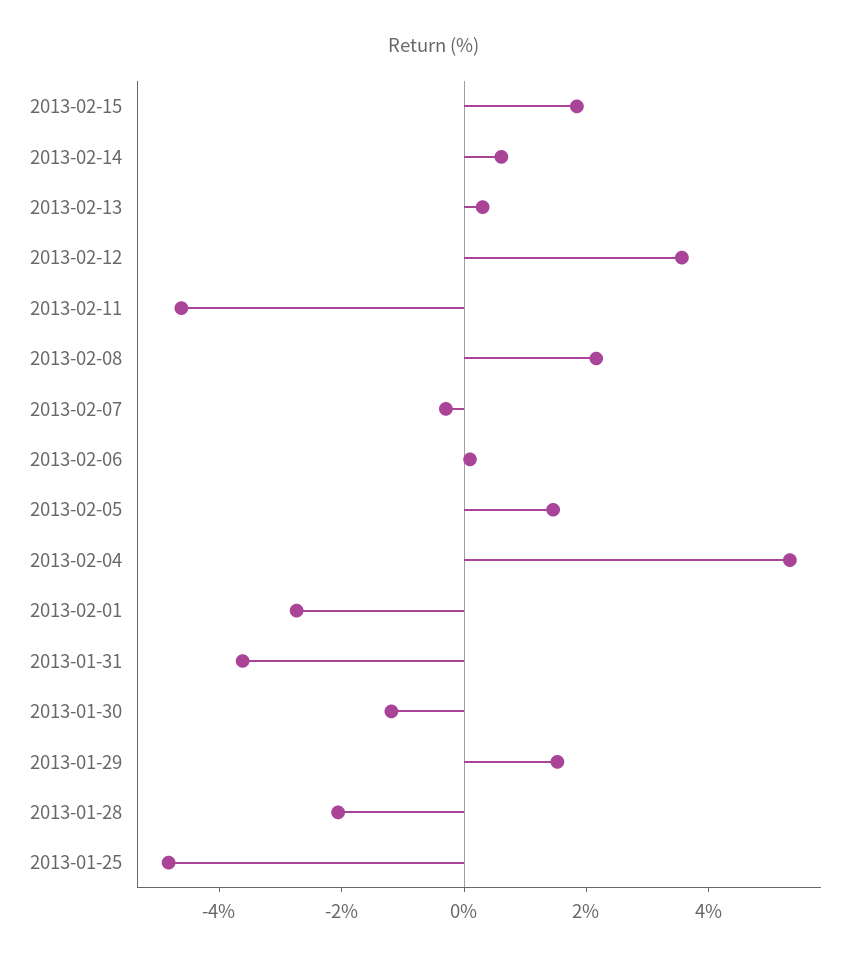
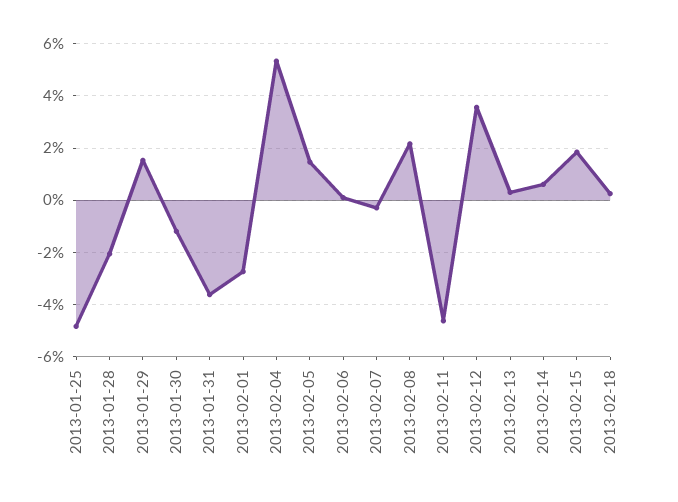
2013-02-18: none -> 0.25

